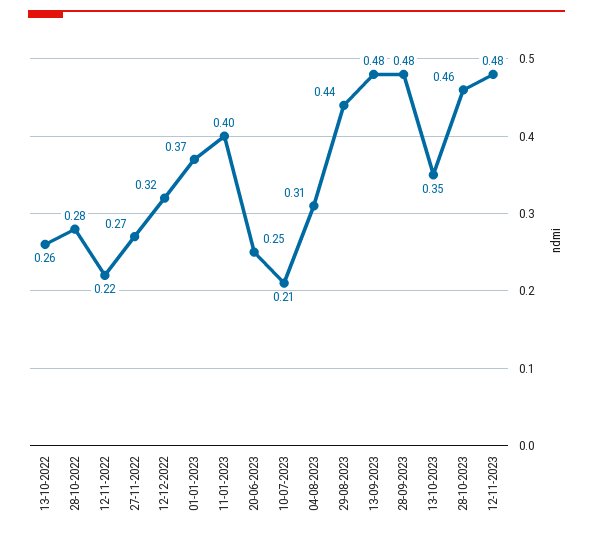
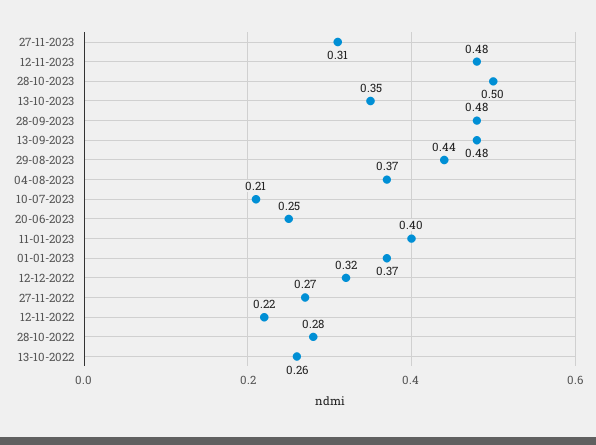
04-08-2023: 0.31 -> 0.37
28-10-2023: 0.46 -> 0.5
27-11-2023: none -> 0.31

